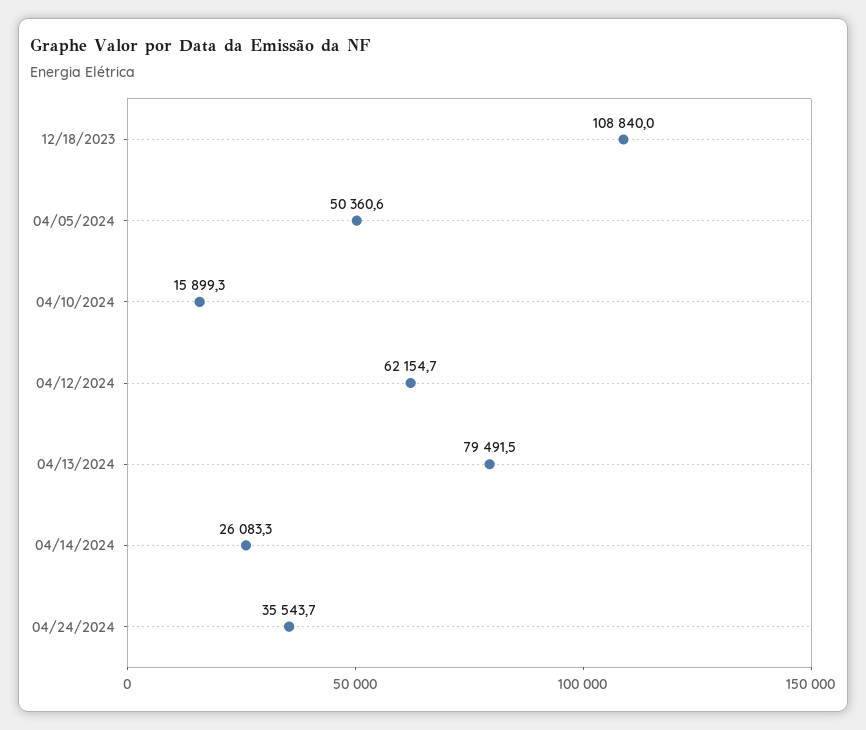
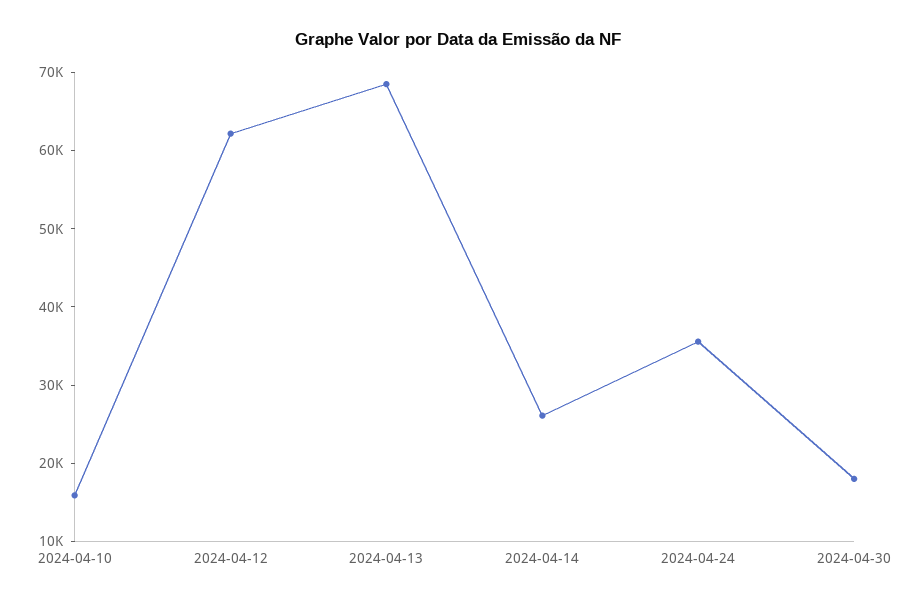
12/18/2023: 108840 -> none
04/05/2024: 50360.6 -> none
04/13/2024: 79491.5 -> 68000
2024-04-30: none -> 18000

